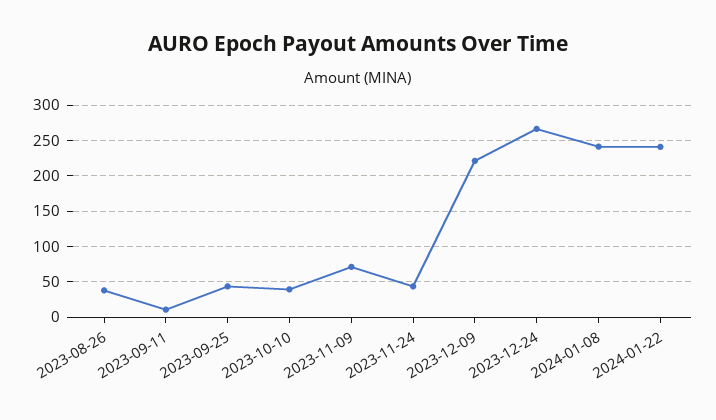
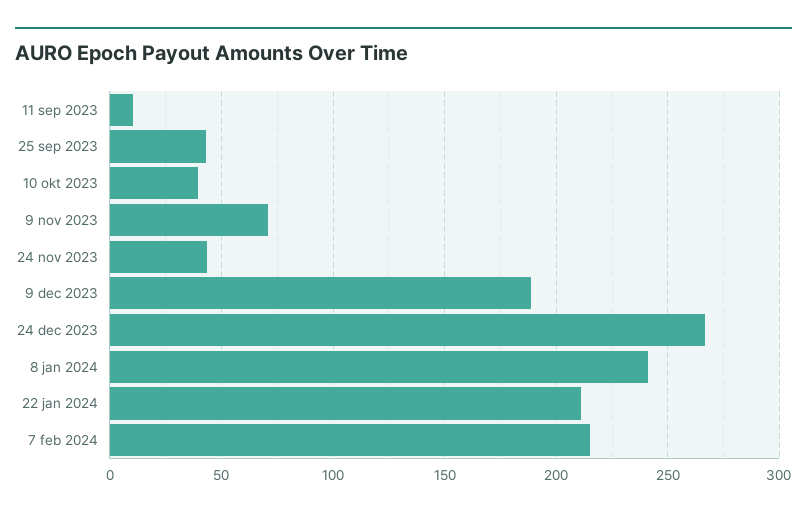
2023-08-26: 40 -> none
2023-12-09: 220 -> 190
2024-01-22: 240 -> 210
7 feb 2024: none -> 215

